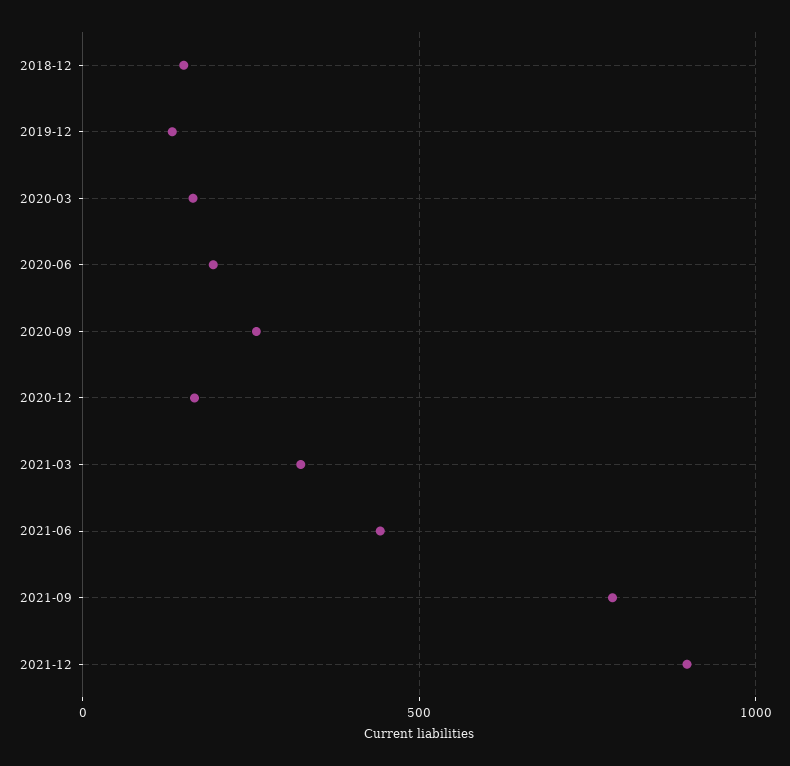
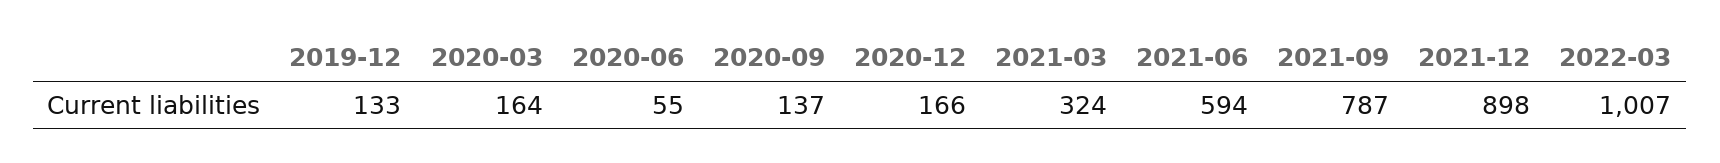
2018-12: 150 -> none
2020-06: 200 -> 55
2020-09: 250 -> 137
2021-06: 450 -> 594
2022-03: none -> 1007

